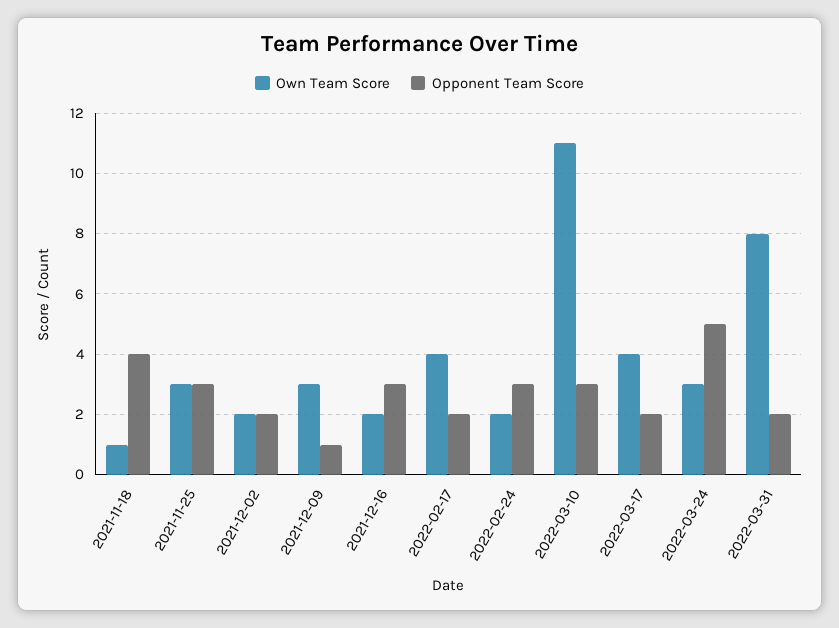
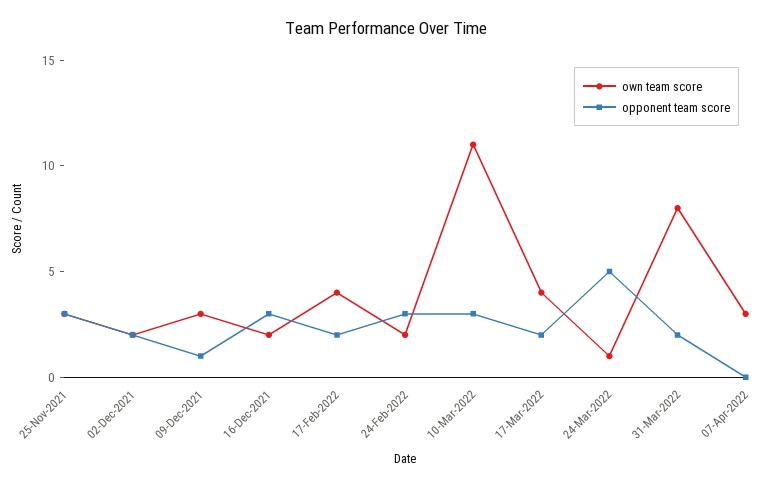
Own Team Score, 2021-11-18: 1 -> none
Opponent Team Score, 2021-11-18: 4 -> none
Own Team Score, 2022-03-24: 3 -> 1
Own Team Score, 07-Apr-2022: none -> 3
Opponent Team Score, 07-Apr-2022: none -> 0

